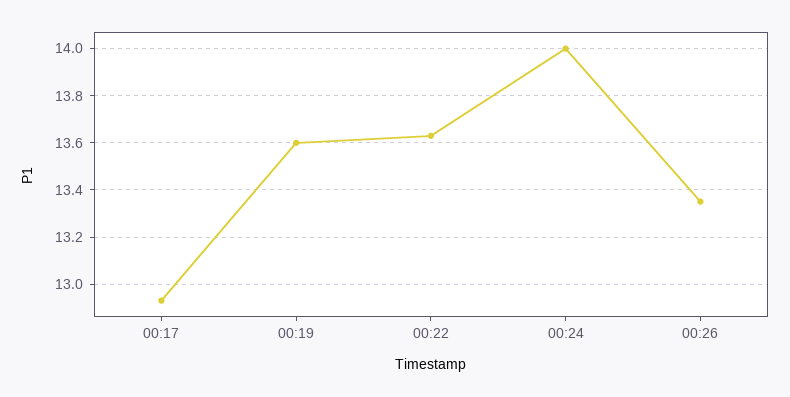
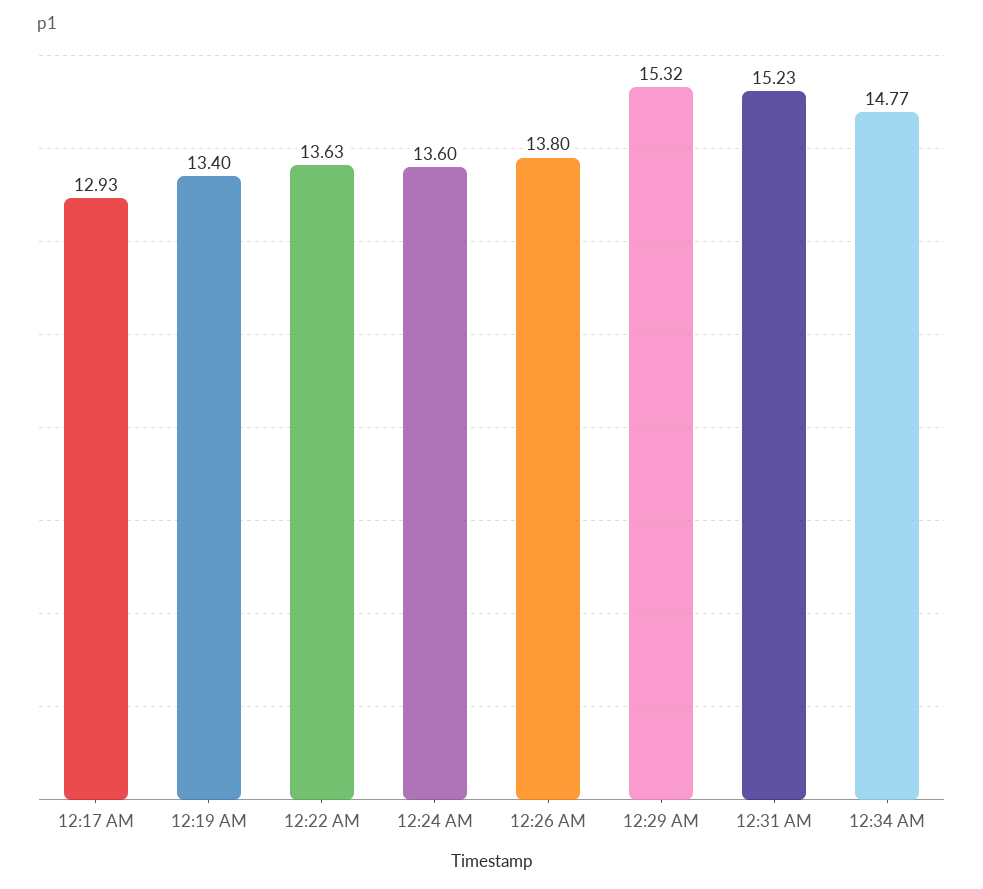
00:19: 13.6 -> 13.4
00:24: 14 -> 13.6
00:26: 13.35 -> 13.8
12:29 AM: none -> 15.32
12:31 AM: none -> 15.23
12:34 AM: none -> 14.77

